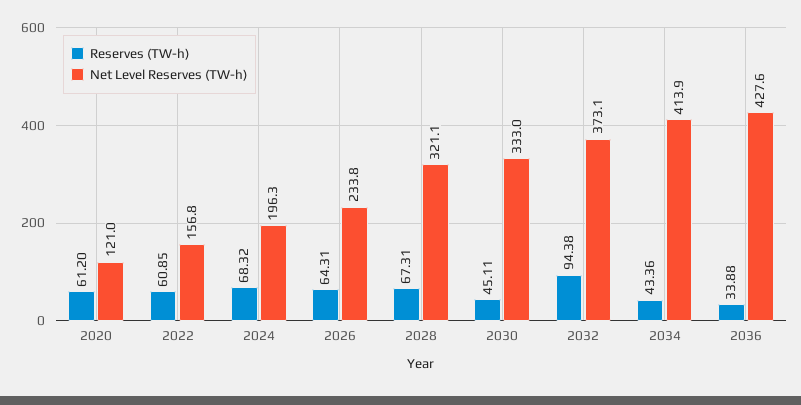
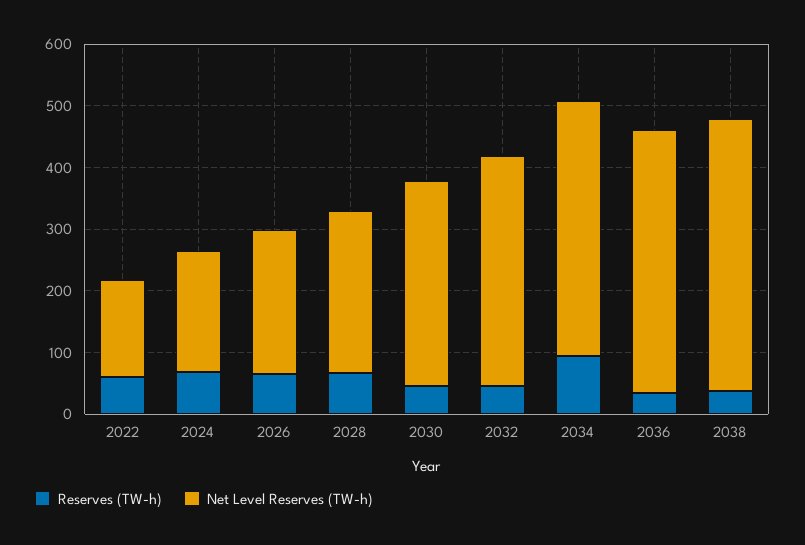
Reserves (TW-h), 2020: 61.2 -> none
Net Level Reserves (TW-h), 2020: 121 -> none
Net Level Reserves (TW-h), 2028: 321.1 -> 260
Reserves (TW-h), 2032: 94.38 -> 40
Reserves (TW-h), 2034: 43.36 -> 100
Reserves (TW-h), 2038: none -> 40
Net Level Reserves (TW-h), 2038: none -> 440

